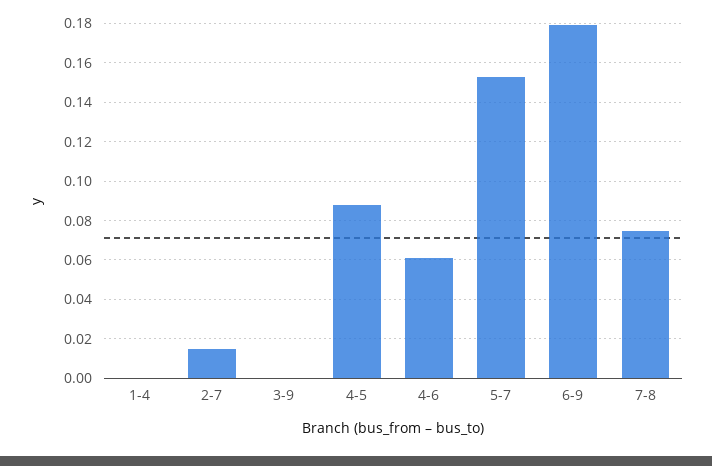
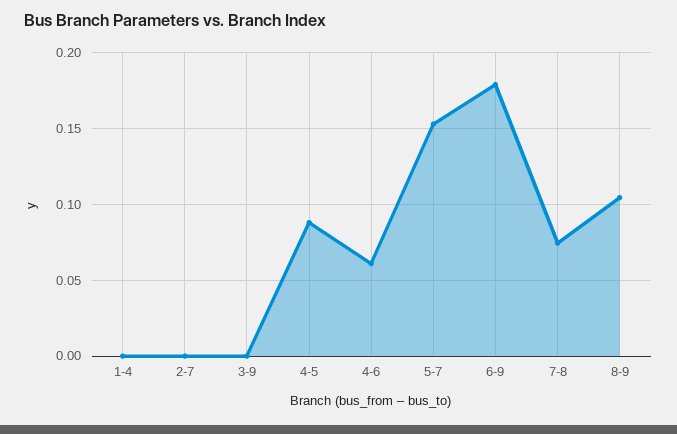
2-7: 0.015 -> 0
8-9: none -> 0.105

